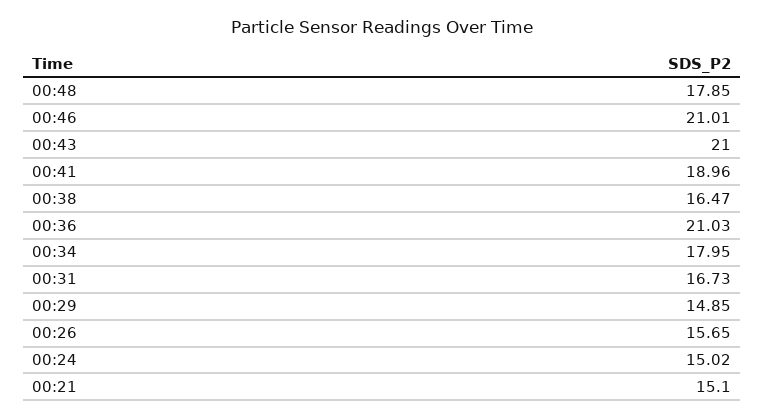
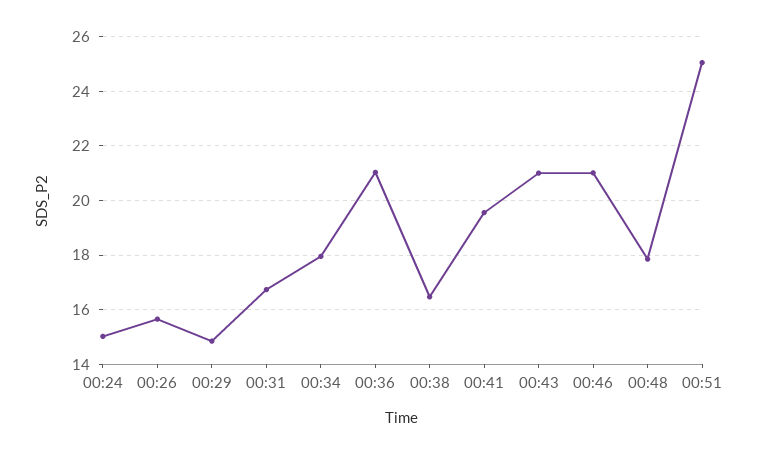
00:41: 18.96 -> 19.5
00:21: 15.1 -> none
00:51: none -> 25

